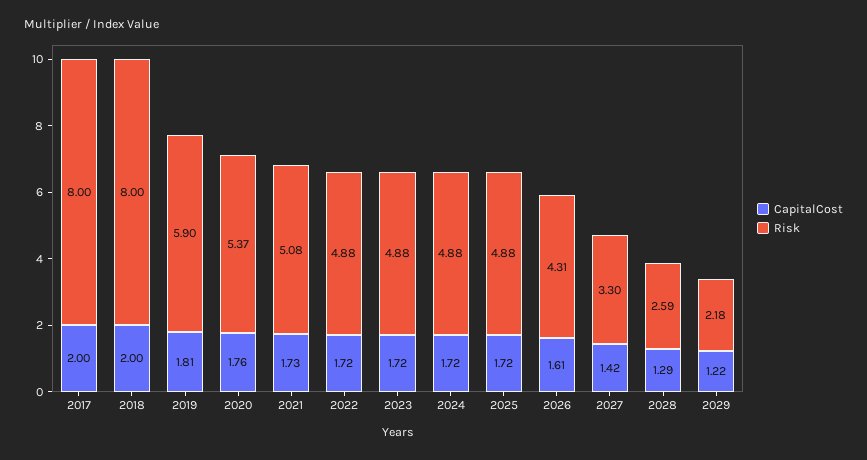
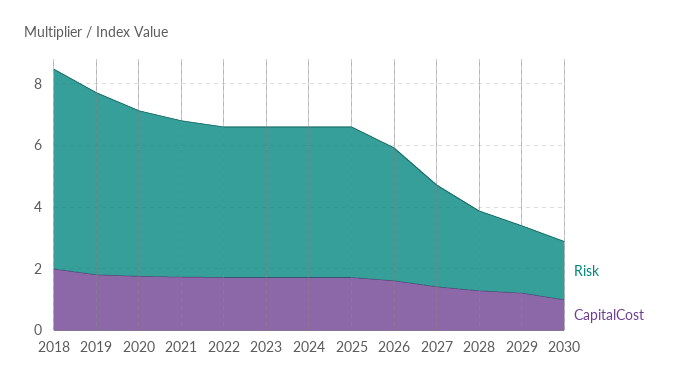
CapitalCost, 2017: 2 -> none
Risk, 2017: 8 -> none
Risk, 2018: 8 -> 6.5
Risk, 2030: none -> 2
CapitalCost, 2030: none -> 1

